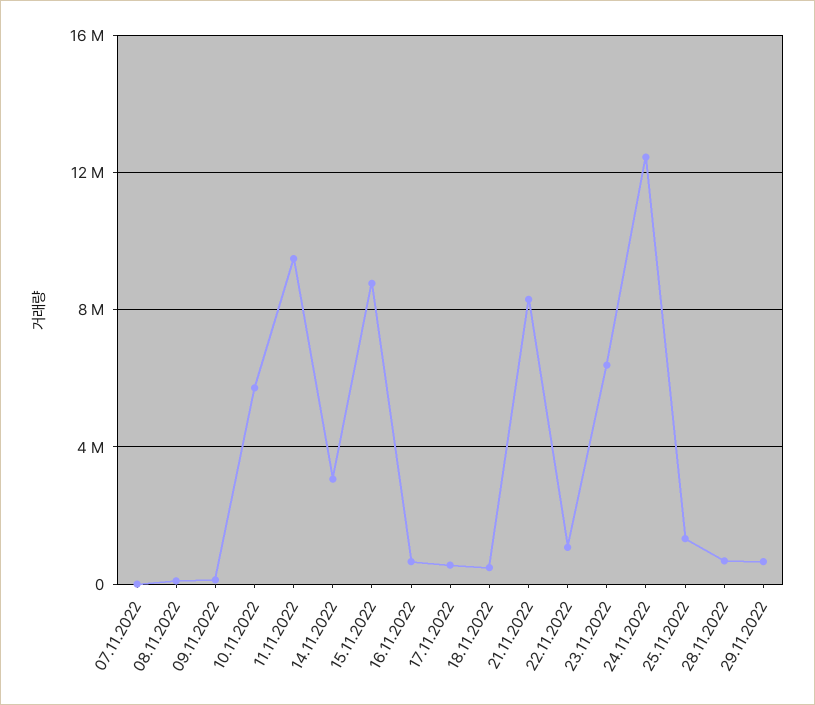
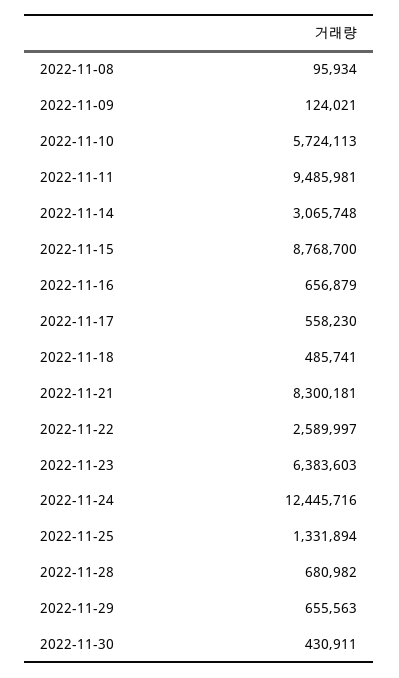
07.11.2022: 0 -> none
22.11.2022: 1000000 -> 2589997
2022-11-30: none -> 430911

